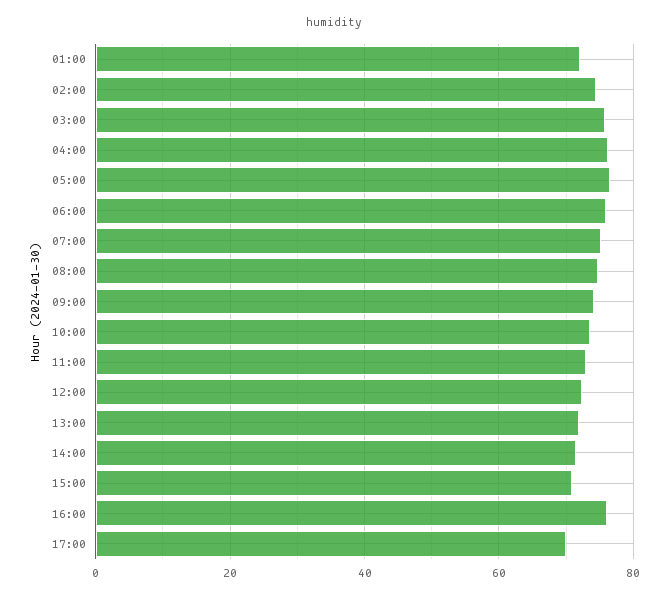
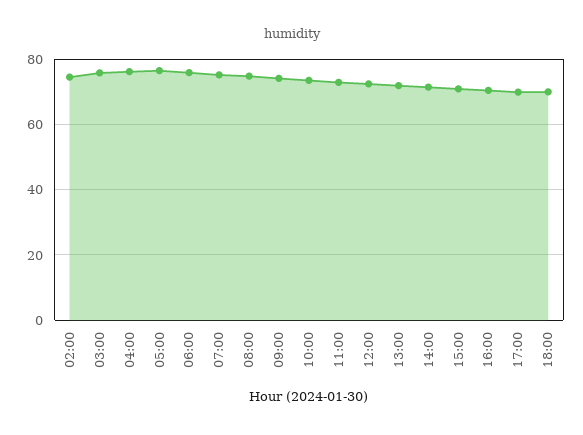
01:00: 72 -> none
16:00: 76 -> 70
18:00: none -> 70

